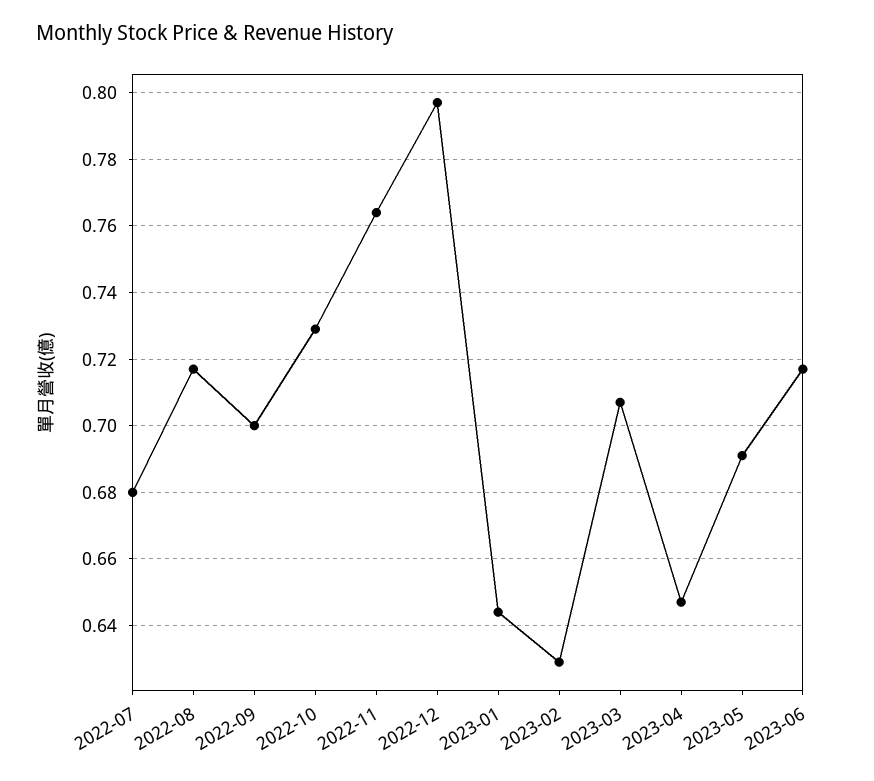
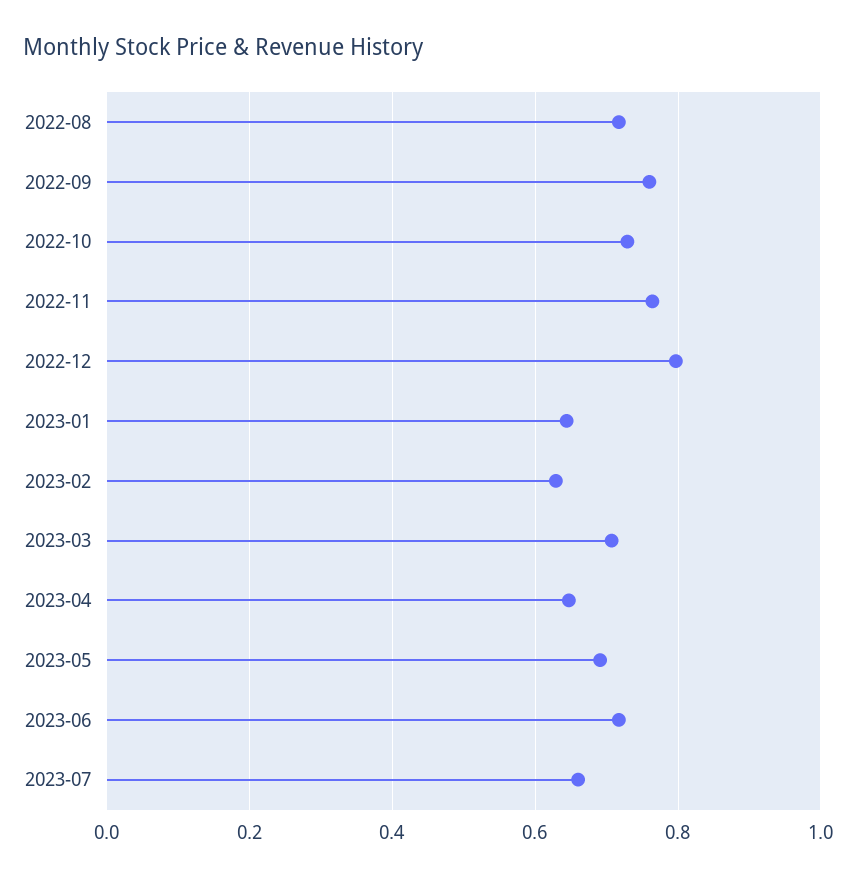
2022-07: 0.68 -> none
2022-09: 0.7 -> 0.76
2023-07: none -> 0.66

